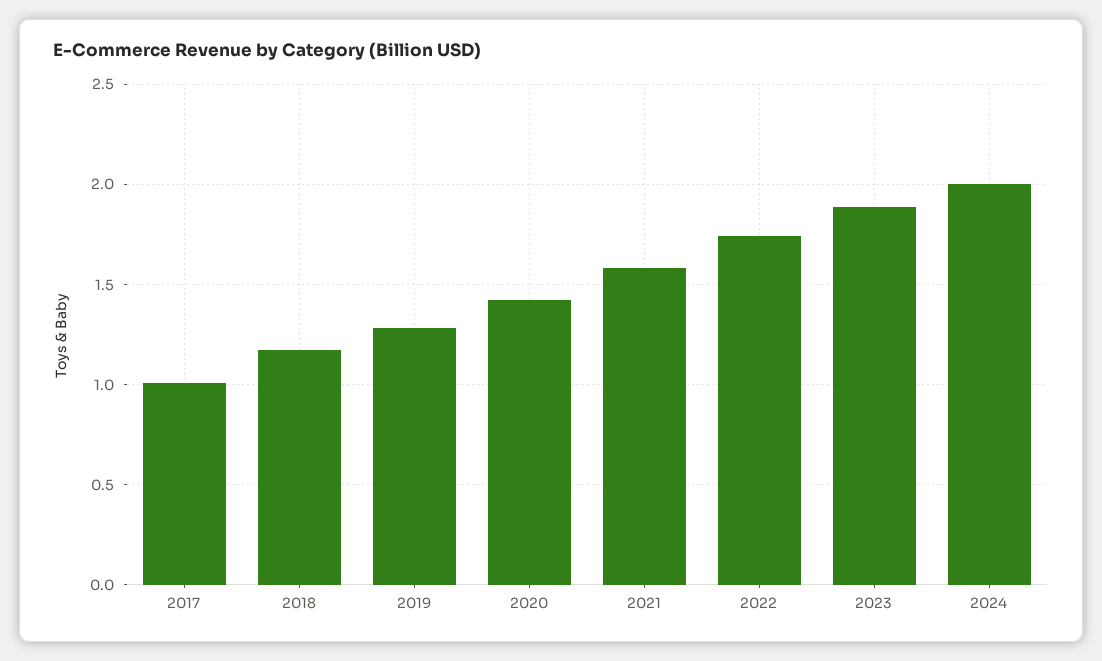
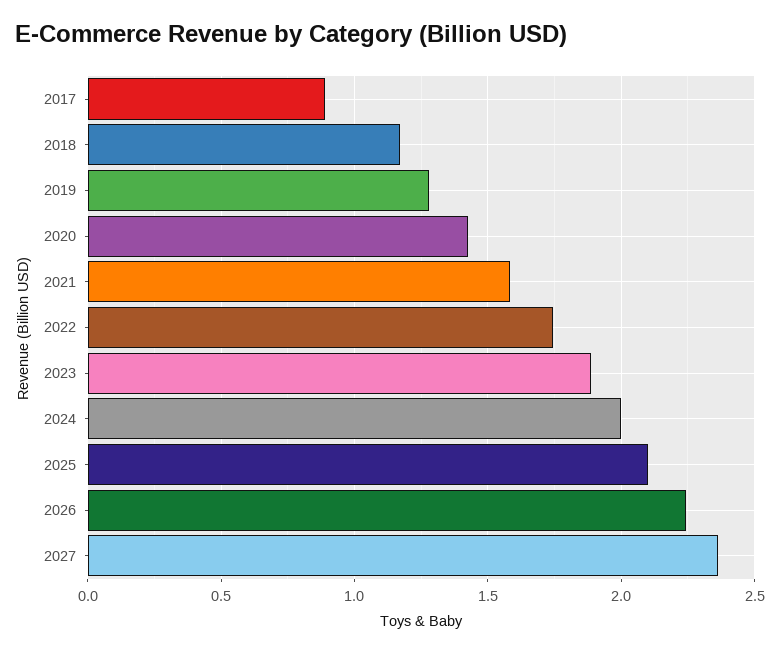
2017: 1 -> 0.9
2025: none -> 2.1
2026: none -> 2.25
2027: none -> 2.35

